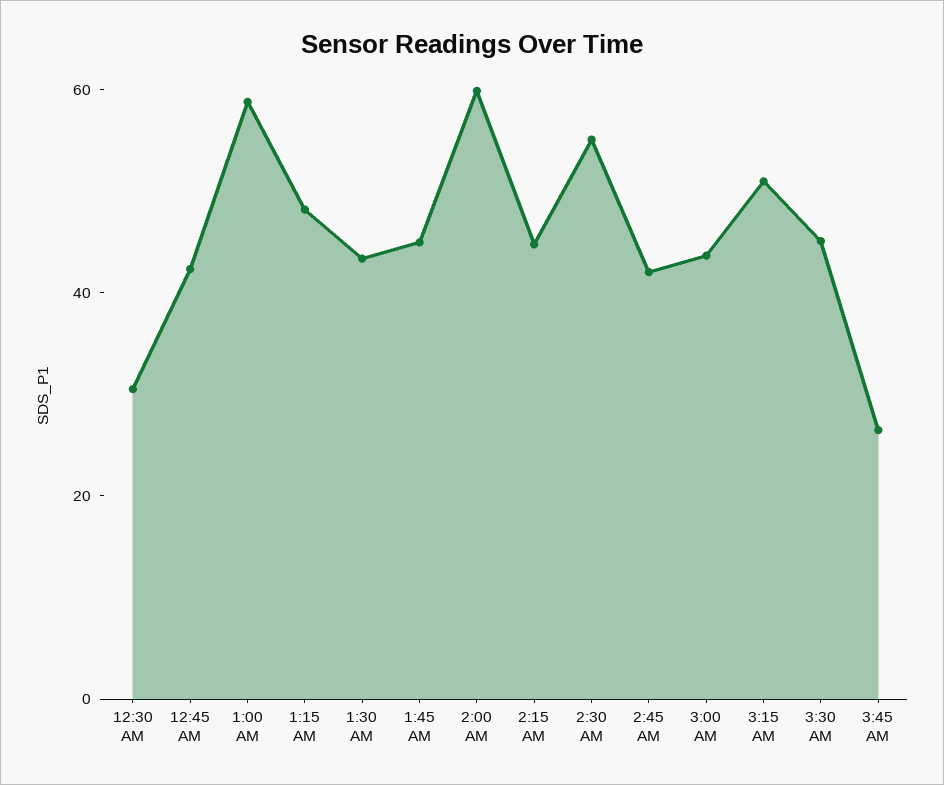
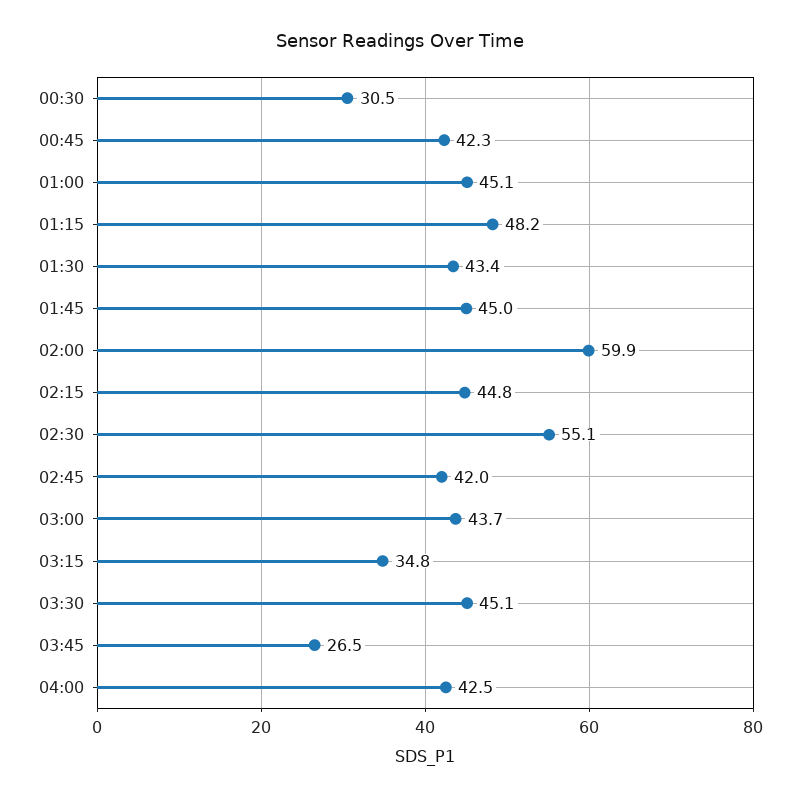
1:00 AM: 60 -> 45.1
3:15 AM: 50 -> 34.8
04:00: none -> 42.5

